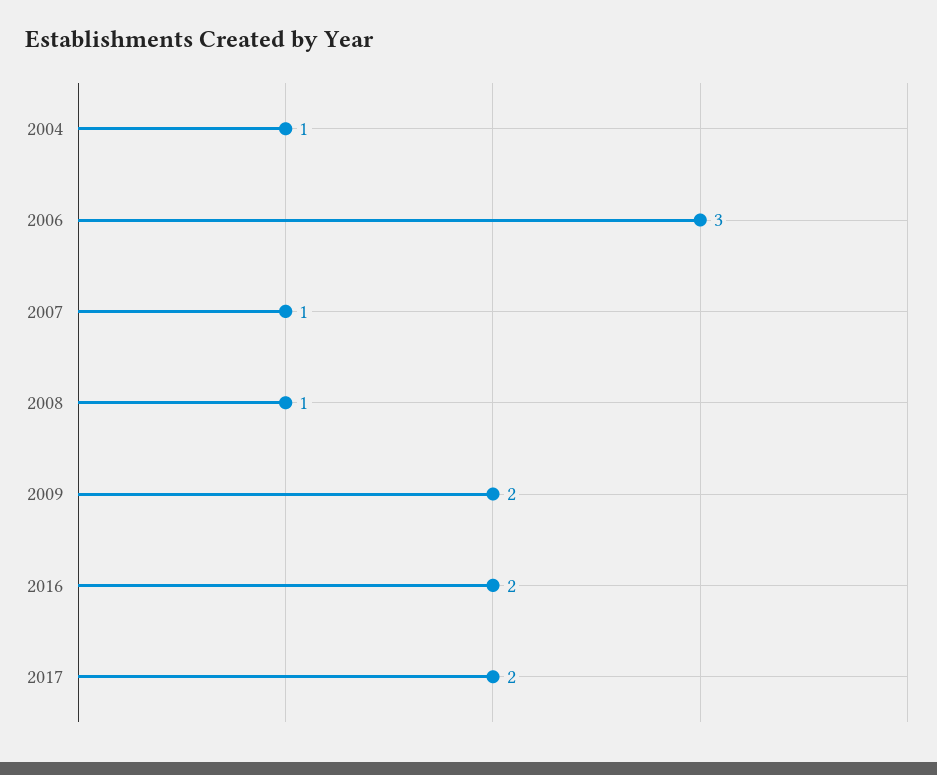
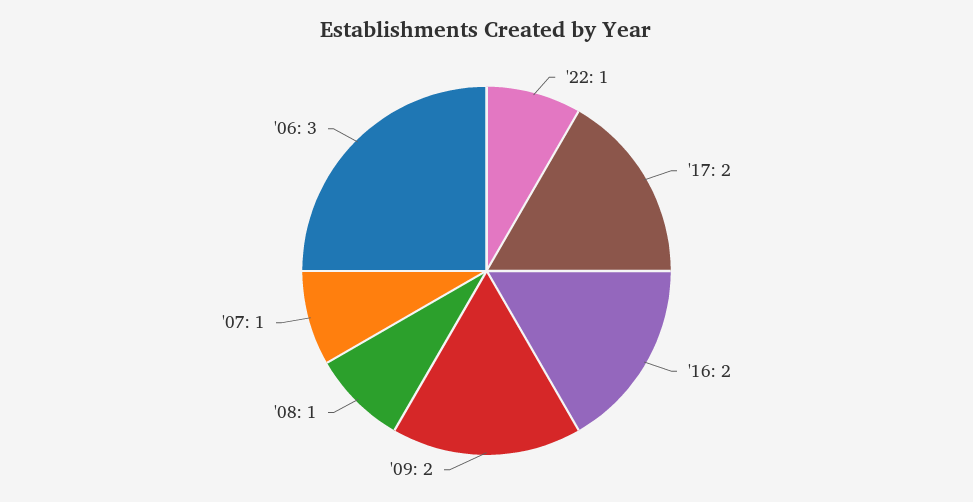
2004: 1 -> none
'22: none -> 1

